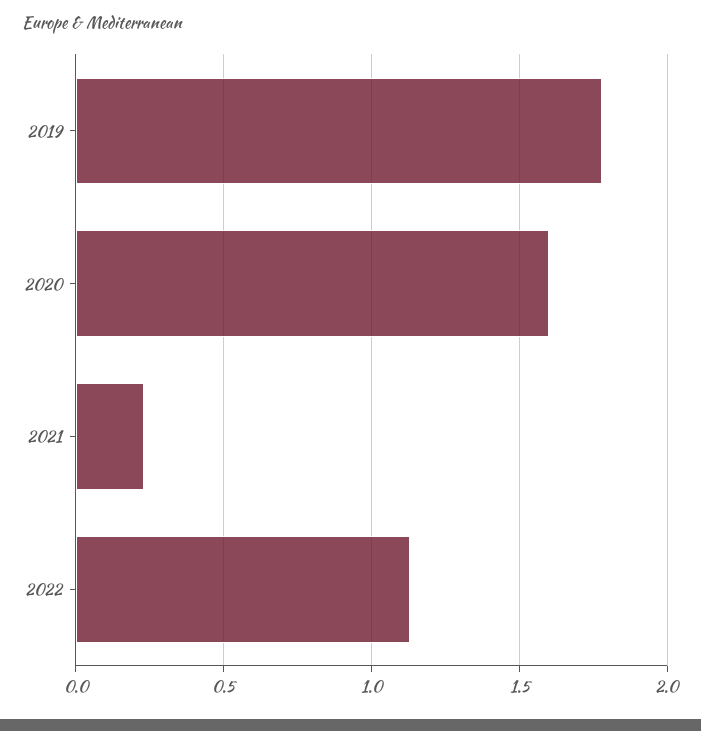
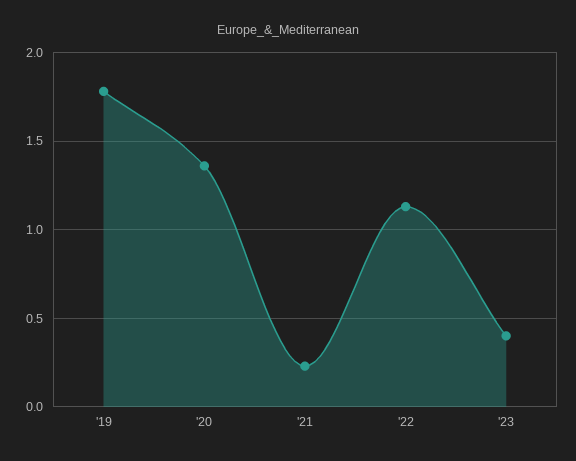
2020: 1.6 -> 1.35
'23: none -> 0.4

